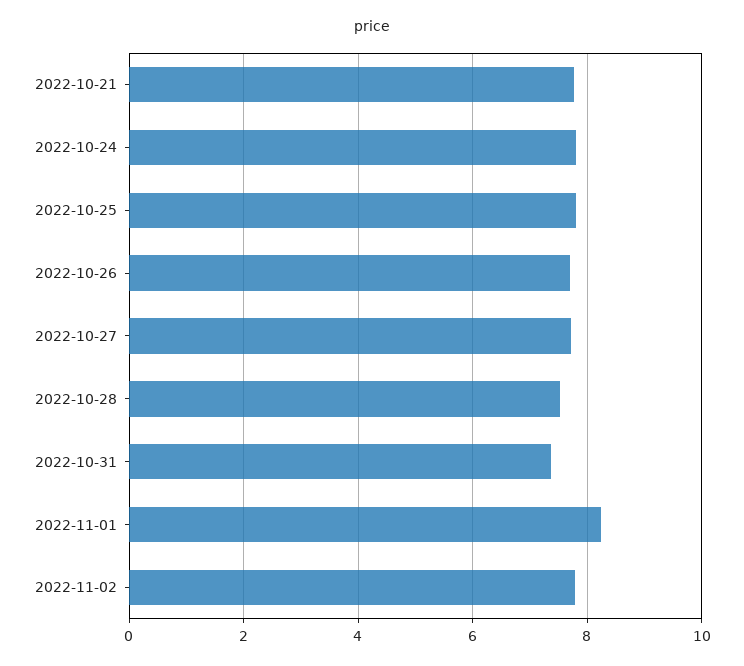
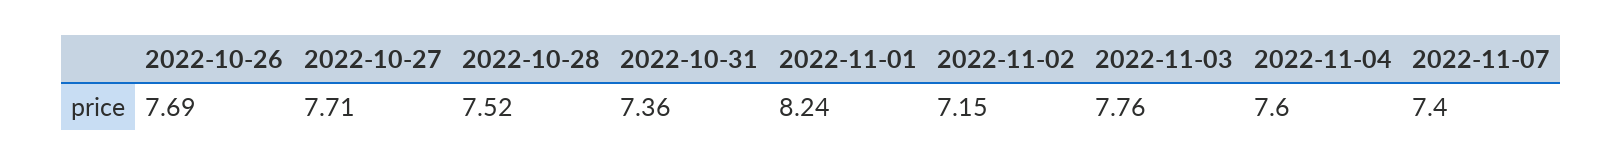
2022-10-21: 7.8 -> none
2022-10-24: 7.8 -> none
2022-10-25: 7.8 -> none
2022-11-02: 7.8 -> 7.15
2022-11-03: none -> 7.76
2022-11-04: none -> 7.6
2022-11-07: none -> 7.4

